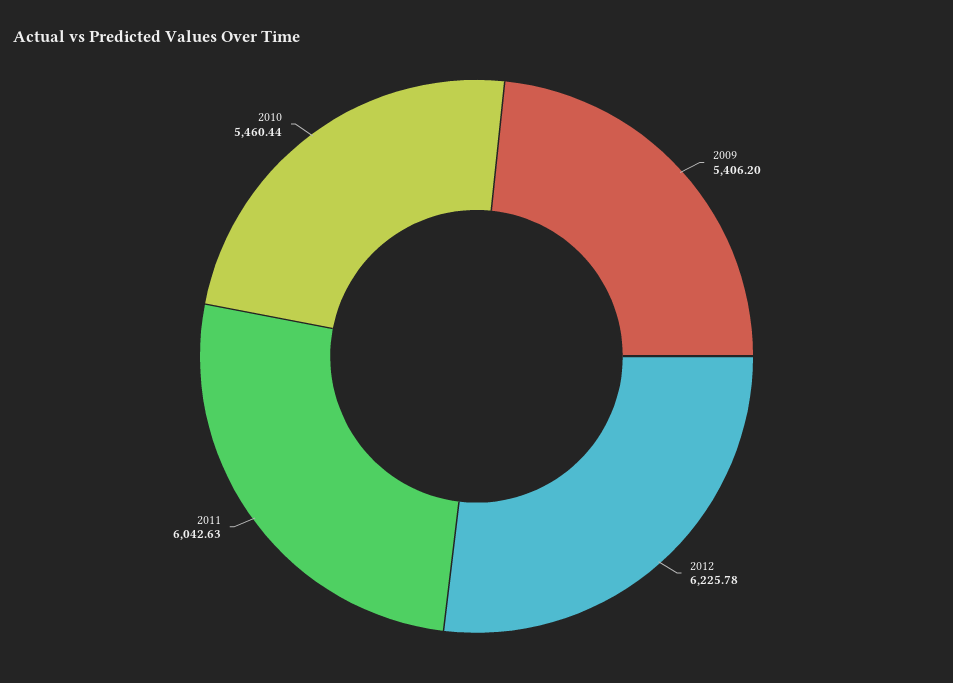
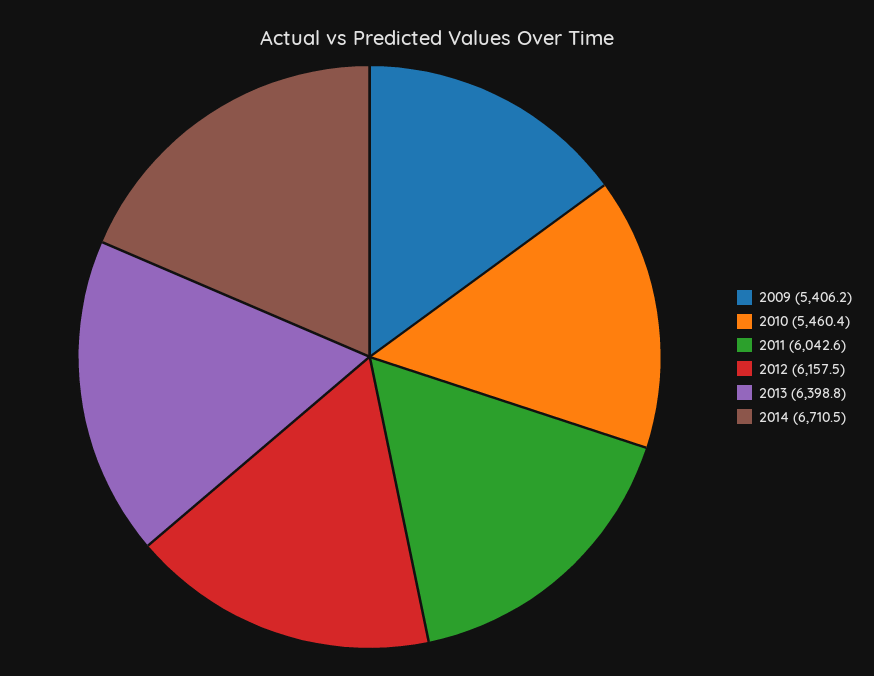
2012: 6225.78 -> 6157.5
2013: none -> 6398.8
2014: none -> 6710.5

